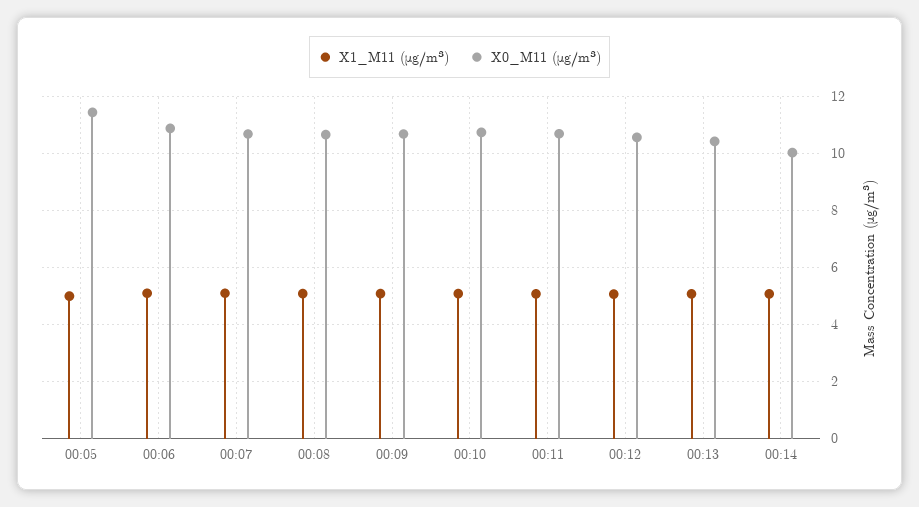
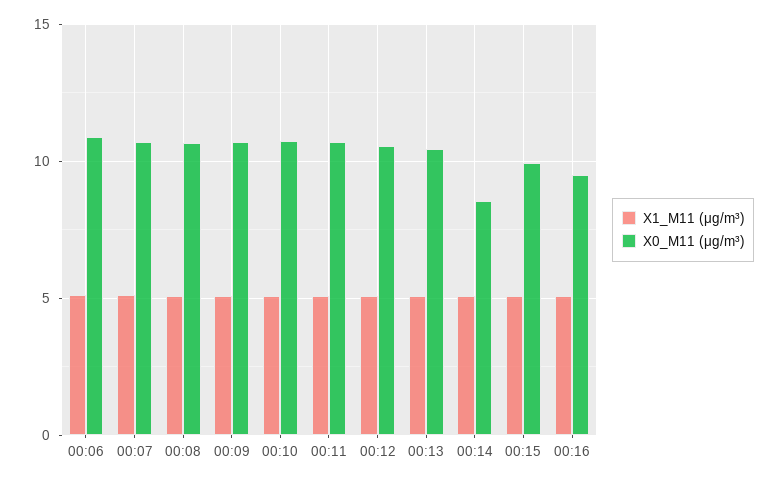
X1_M11 (μg/m³), 00:05: 5 -> none
X0_M11 (μg/m³), 00:05: 11.5 -> none
X0_M11 (μg/m³), 00:14: 10 -> 8.5
X1_M11 (μg/m³), 00:15: none -> 5
X0_M11 (μg/m³), 00:15: none -> 10
X1_M11 (μg/m³), 00:16: none -> 5
X0_M11 (μg/m³), 00:16: none -> 9.5

